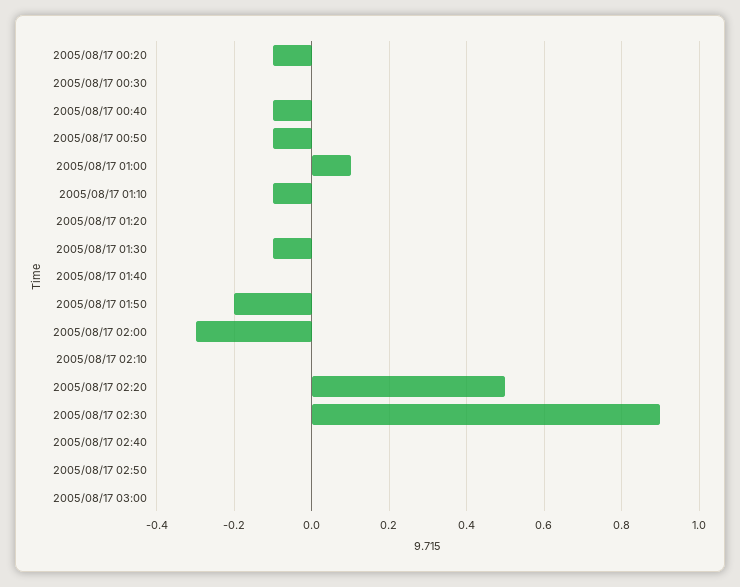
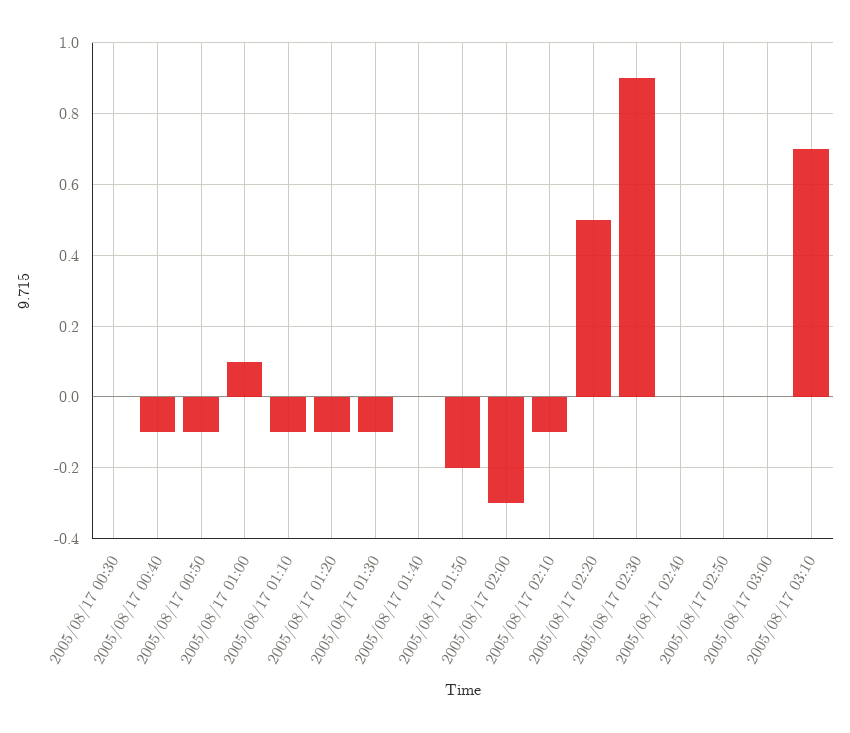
2005/08/17 00:20: -0.1 -> none
2005/08/17 01:20: 0 -> -0.1
2005/08/17 02:10: 0 -> -0.1
2005/08/17 03:10: none -> 0.7

